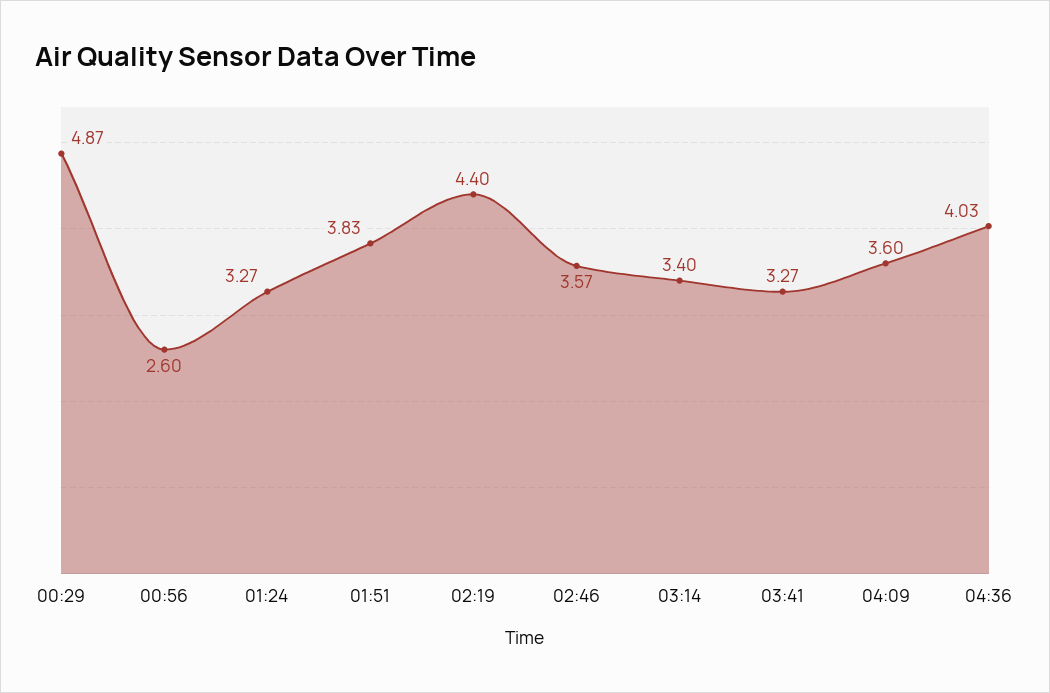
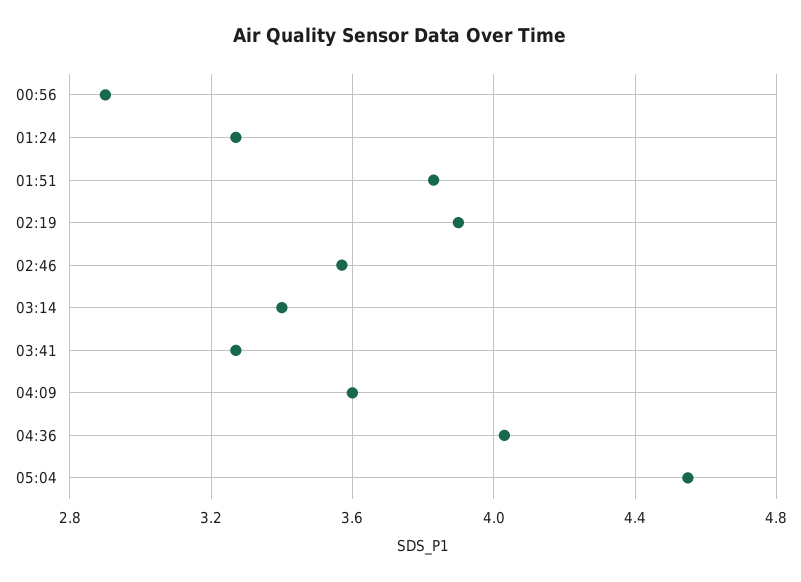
00:29: 4.87 -> none
00:56: 2.6 -> 2.9
02:19: 4.4 -> 3.9
05:04: none -> 4.55

